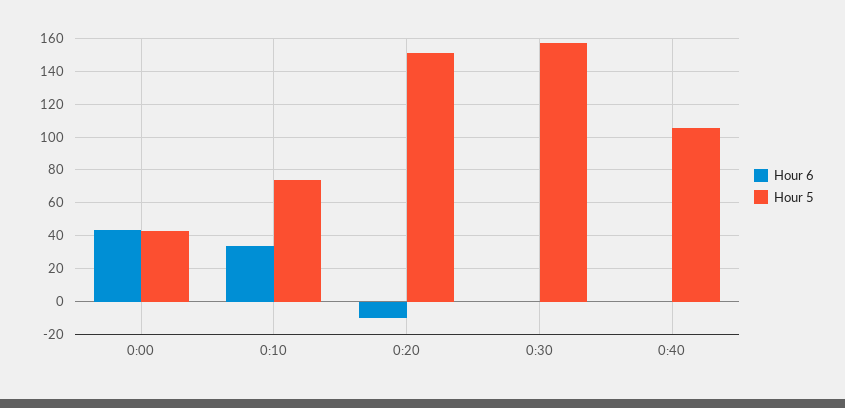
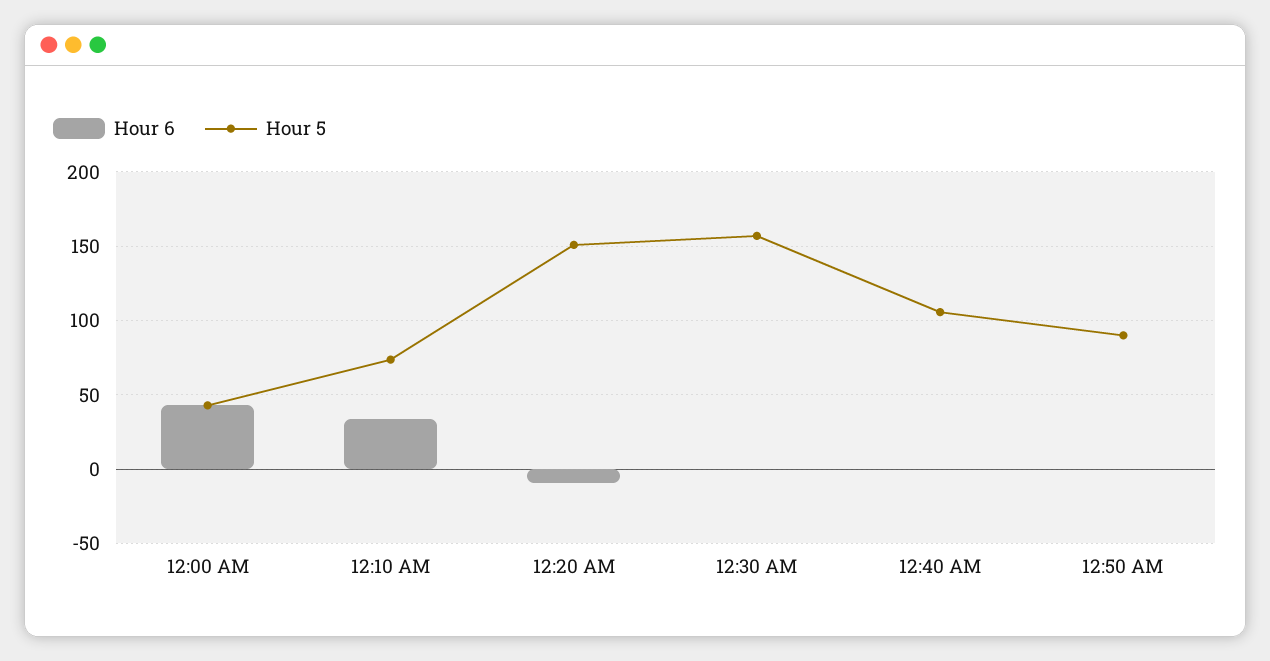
Hour 6, 12:50 AM: none -> 0
Hour 5, 12:50 AM: none -> 90

